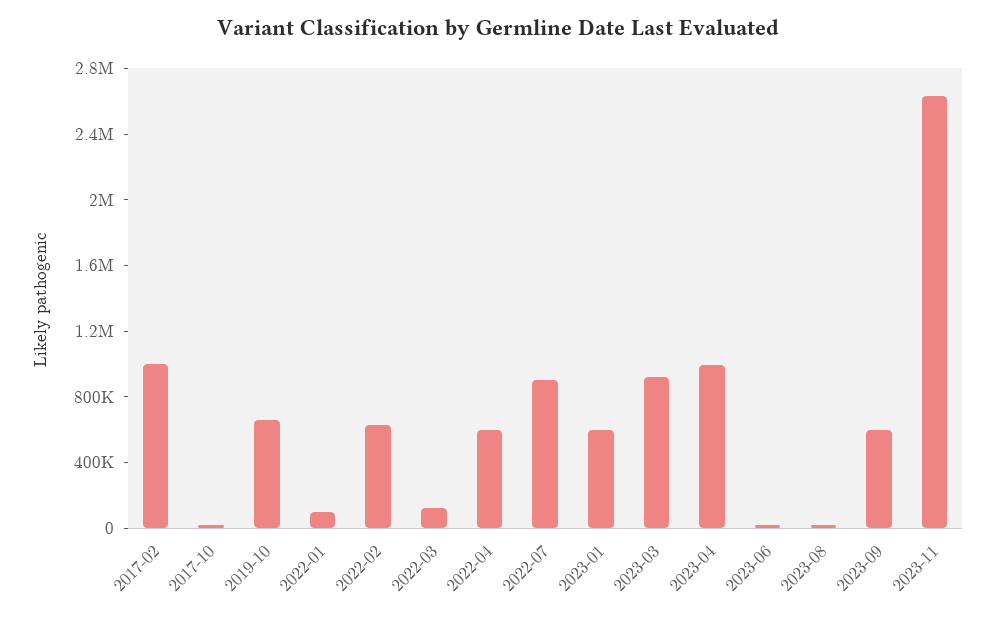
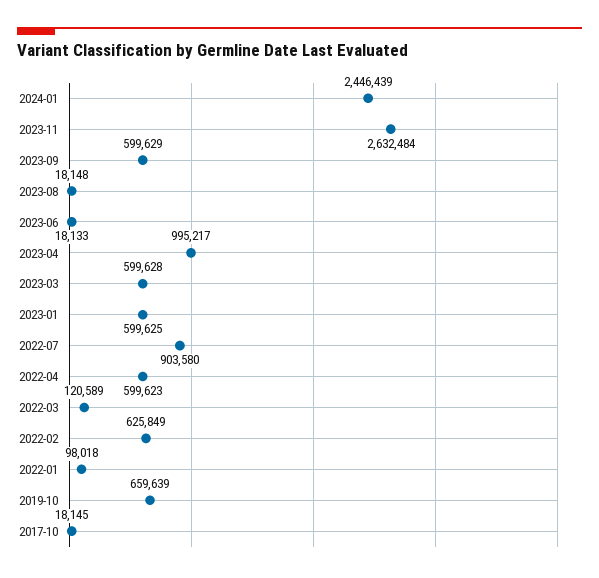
2017-02: 1000000 -> none
2023-03: 900000 -> 599628
2024-01: none -> 2446439

